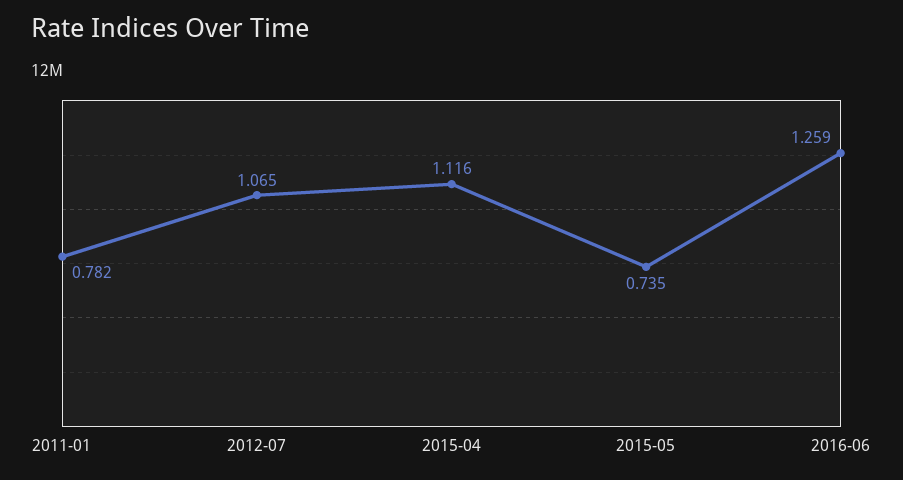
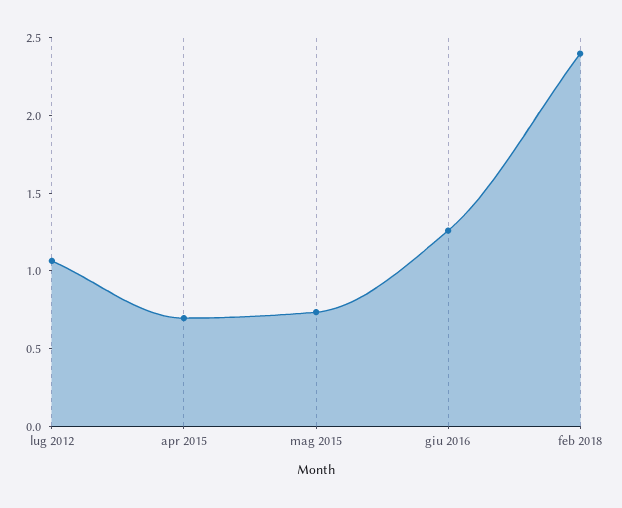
2011-01: 0.782 -> none
2015-04: 1.116 -> 0.7
feb 2018: none -> 2.4

